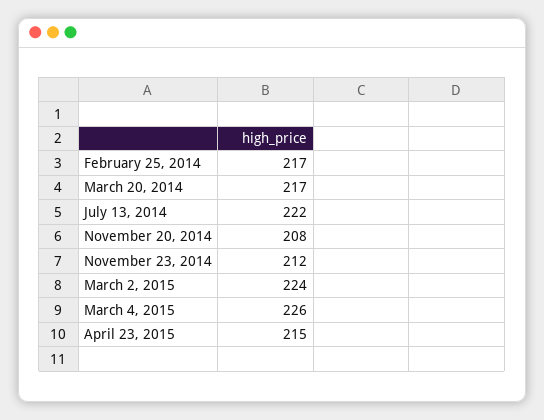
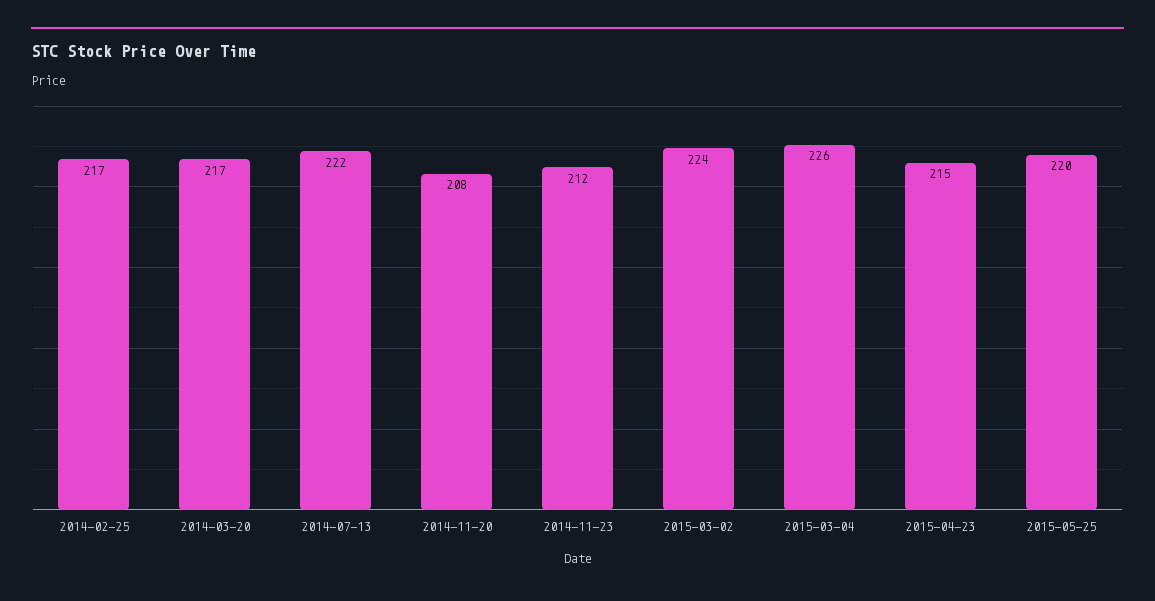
2015-05-25: none -> 220

